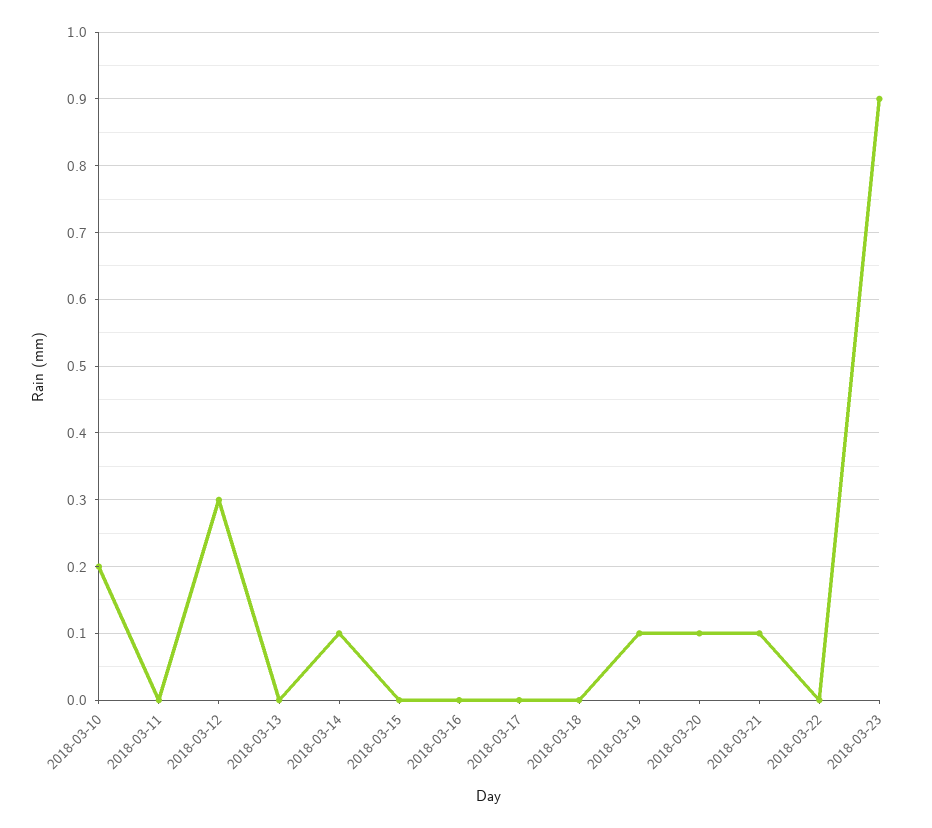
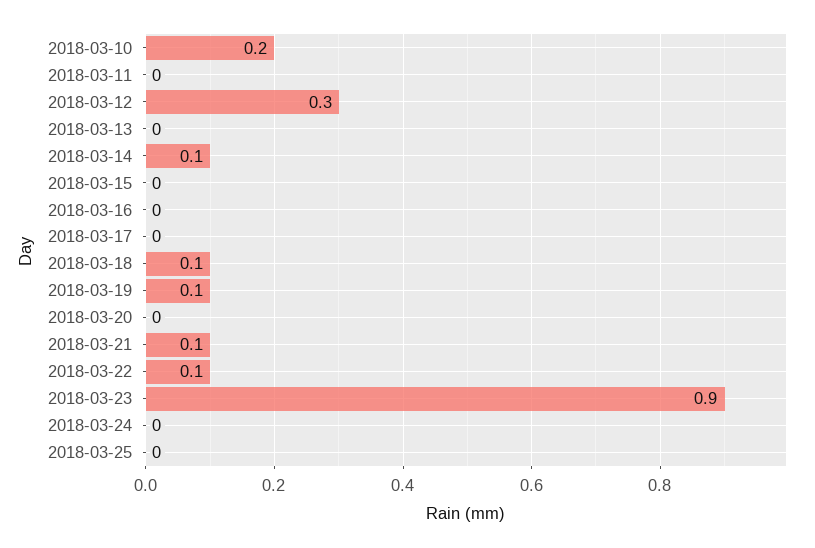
2018-03-18: 0 -> 0.1
2018-03-20: 0.1 -> 0
2018-03-22: 0 -> 0.1
2018-03-24: none -> 0
2018-03-25: none -> 0

